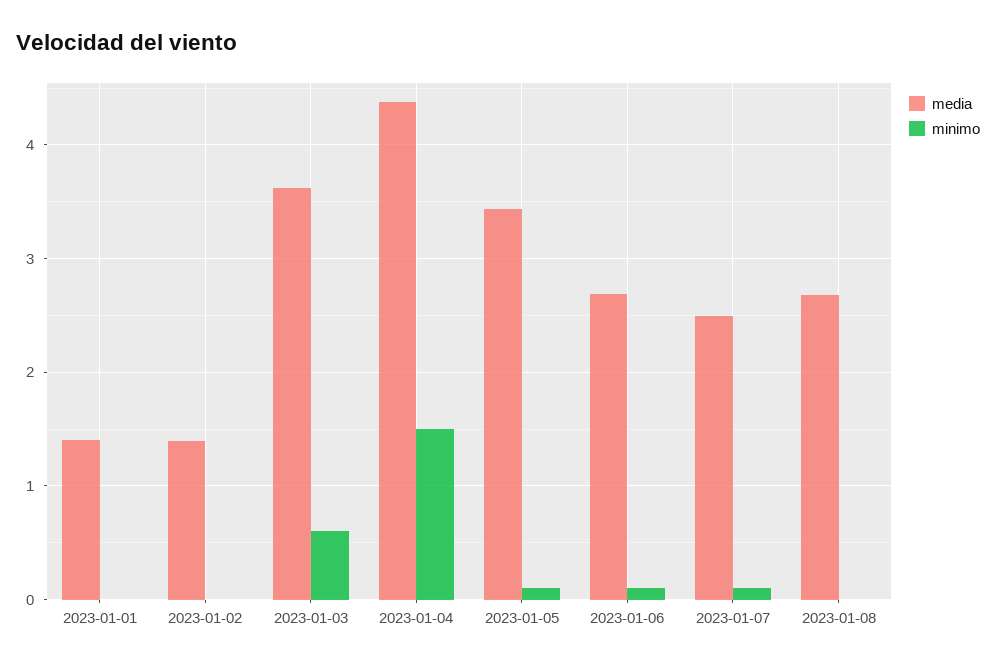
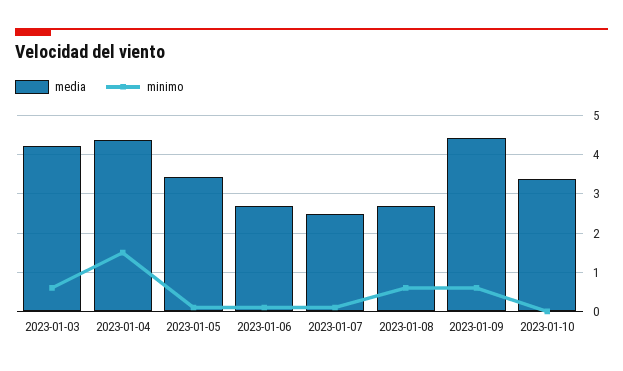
media, 2023-01-01: 1.4 -> none
minimo, 2023-01-01: 0 -> none
media, 2023-01-02: 1.4 -> none
minimo, 2023-01-02: 0 -> none
media, 2023-01-03: 3.6 -> 4.2
minimo, 2023-01-08: 0 -> 0.6
media, 2023-01-09: none -> 4.4
minimo, 2023-01-09: none -> 0.6
media, 2023-01-10: none -> 3.4
minimo, 2023-01-10: none -> 0

